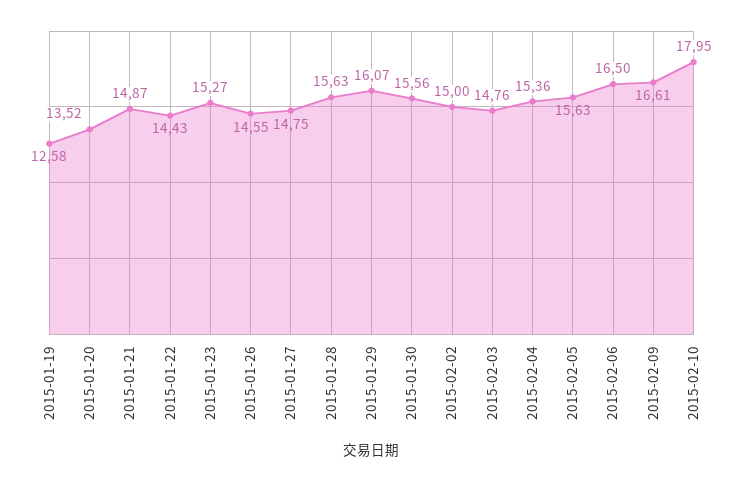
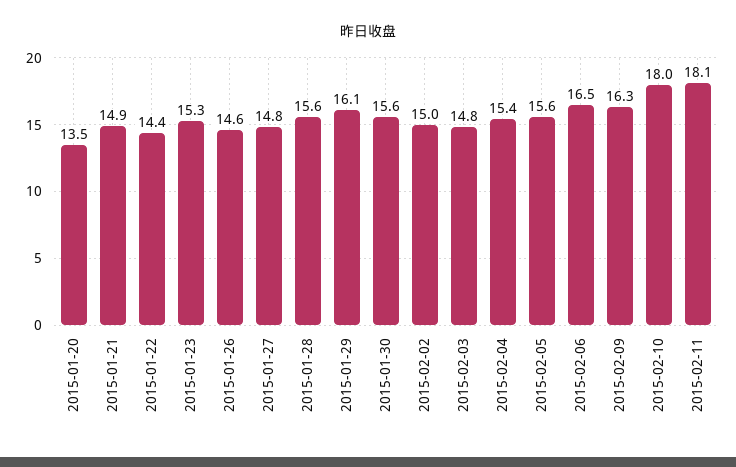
2015-01-19: 12.58 -> none
2015-02-09: 16.61 -> 16.3
2015-02-11: none -> 18.1

